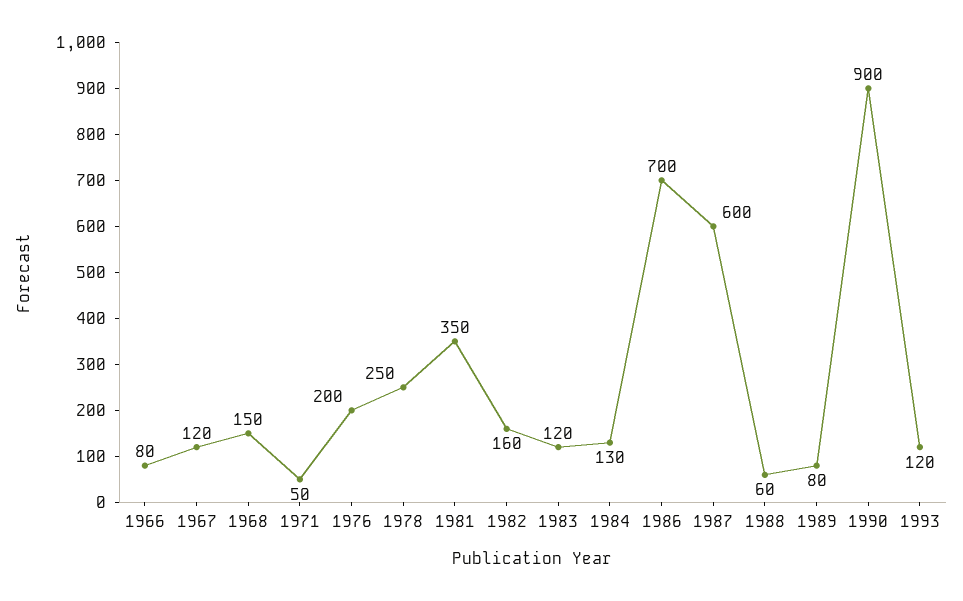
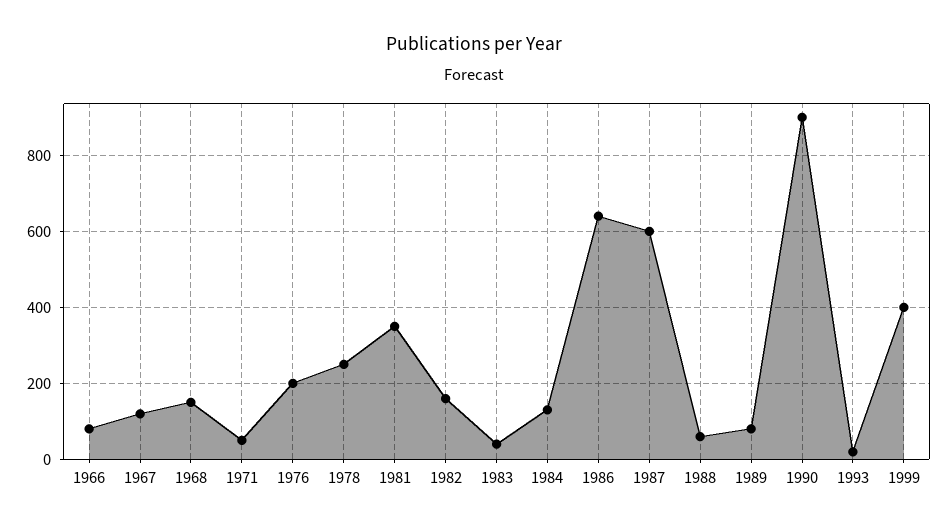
1983: 120 -> 40
1986: 700 -> 640
1993: 120 -> 20
1999: none -> 400

